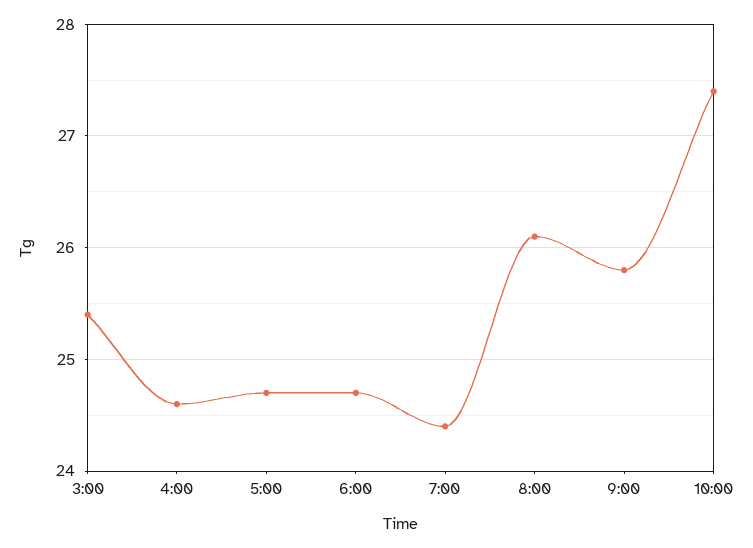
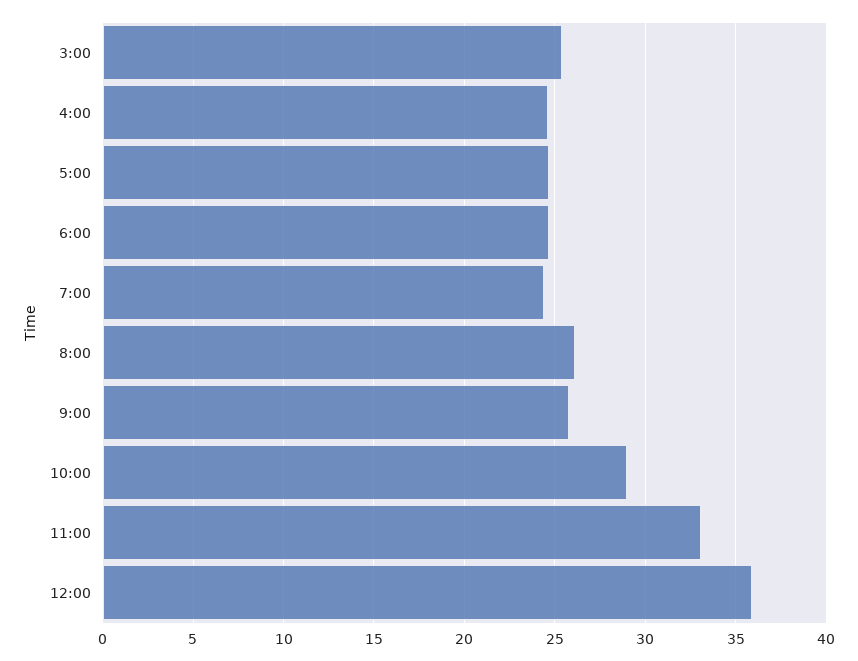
10:00: 27.4 -> 29
11:00: none -> 33
12:00: none -> 36

